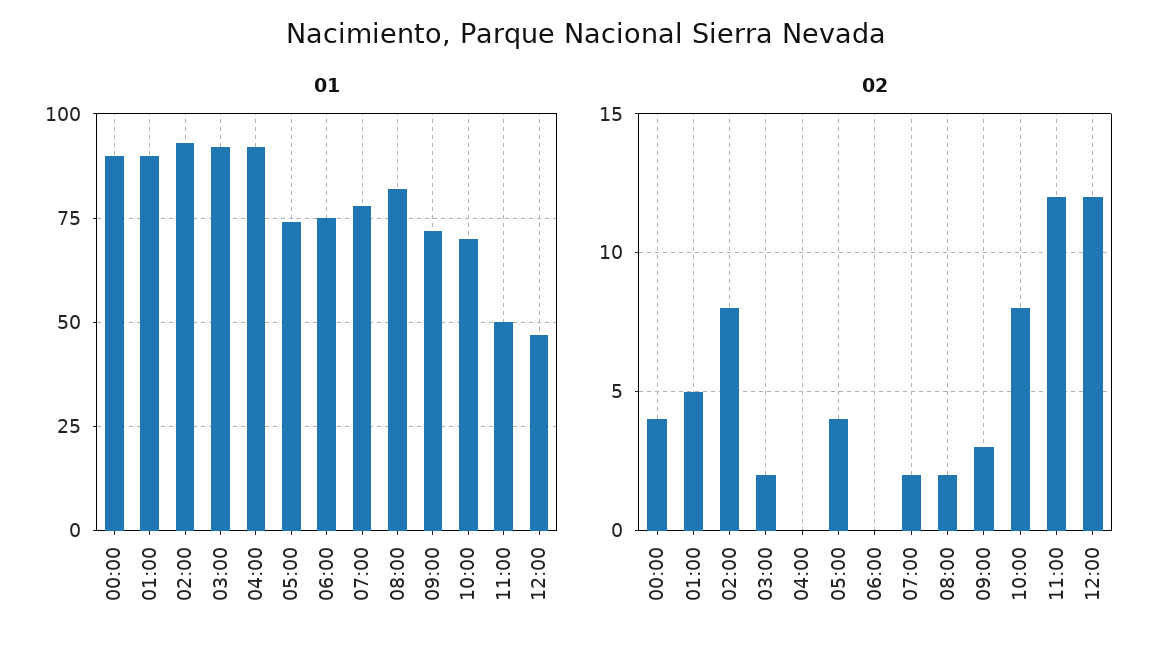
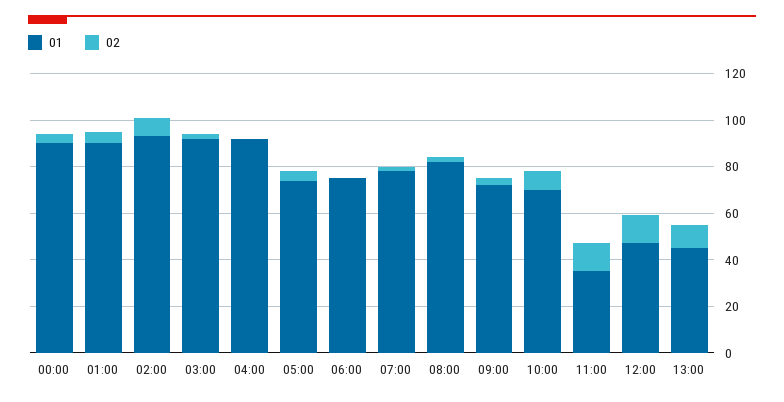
01, 11:00: 50 -> 35
01, 13:00: none -> 45
02, 13:00: none -> 10

